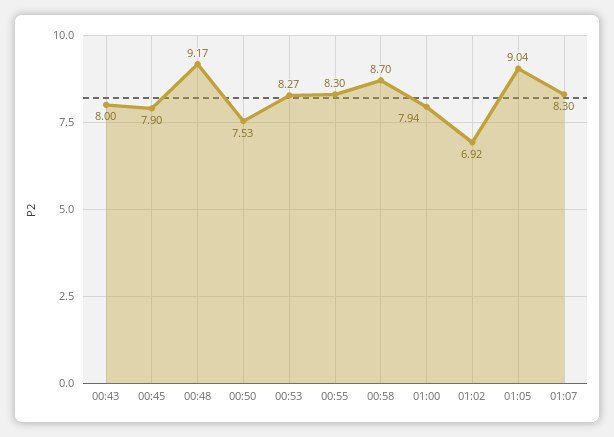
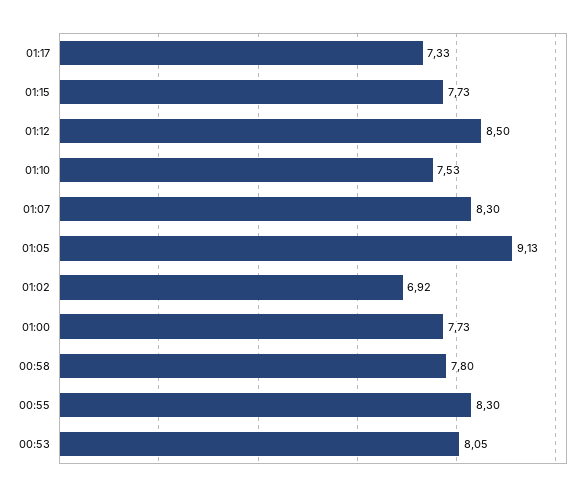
00:43: 8 -> none
00:45: 7.9 -> none
00:48: 9.17 -> none
00:50: 7.53 -> none
00:53: 8.27 -> 8.05
00:58: 8.7 -> 7.8
01:00: 7.94 -> 7.73
01:05: 9.04 -> 9.13
01:17: none -> 7.33
01:15: none -> 7.73
01:12: none -> 8.5
01:10: none -> 7.53

